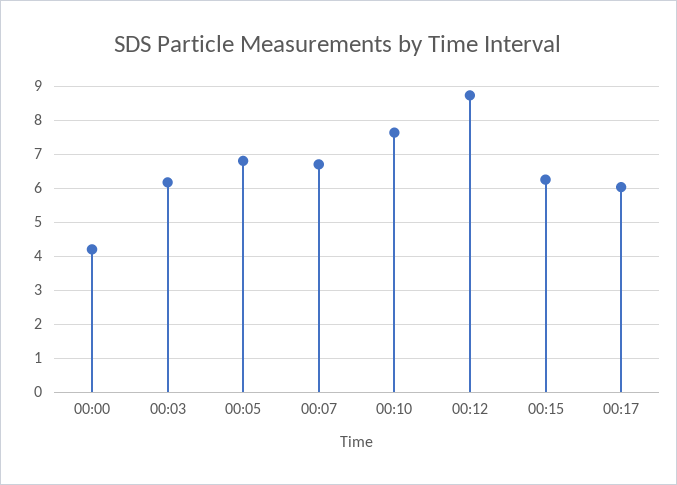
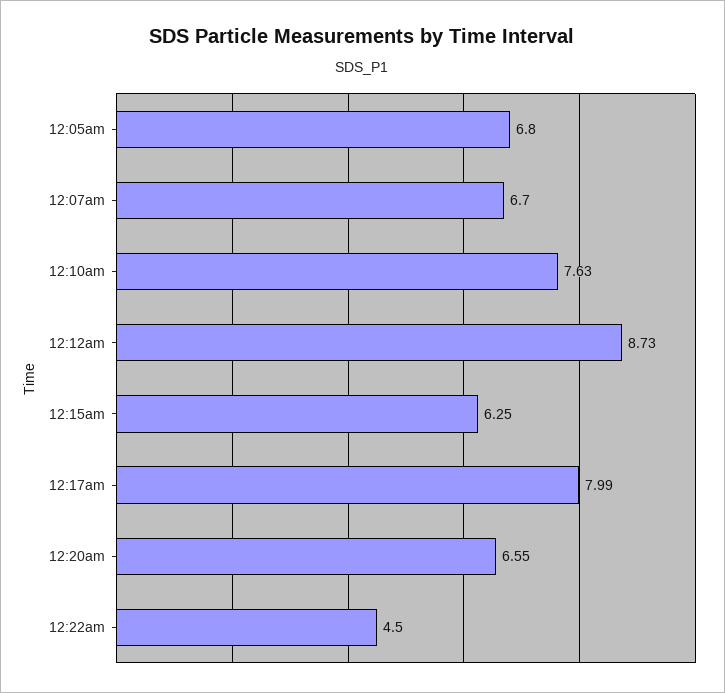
00:00: 4.2 -> none
00:03: 6.2 -> none
00:17: 6 -> 7.99
12:20am: none -> 6.55
12:22am: none -> 4.5

